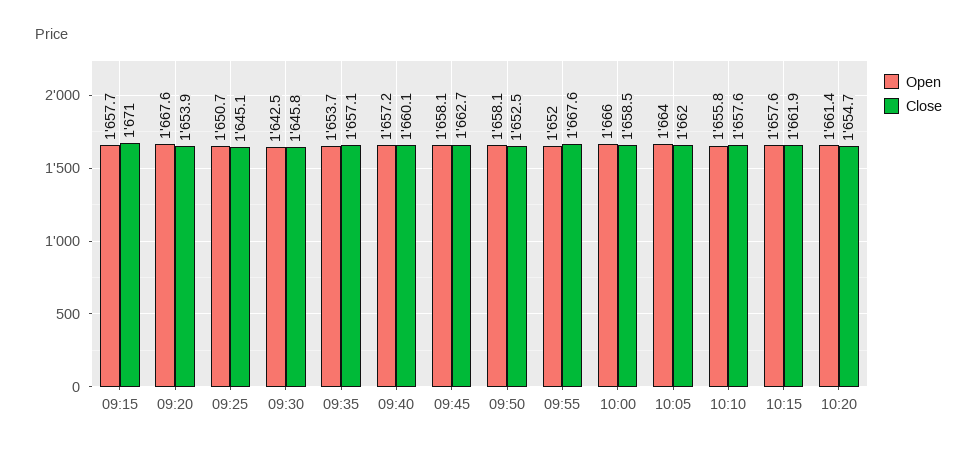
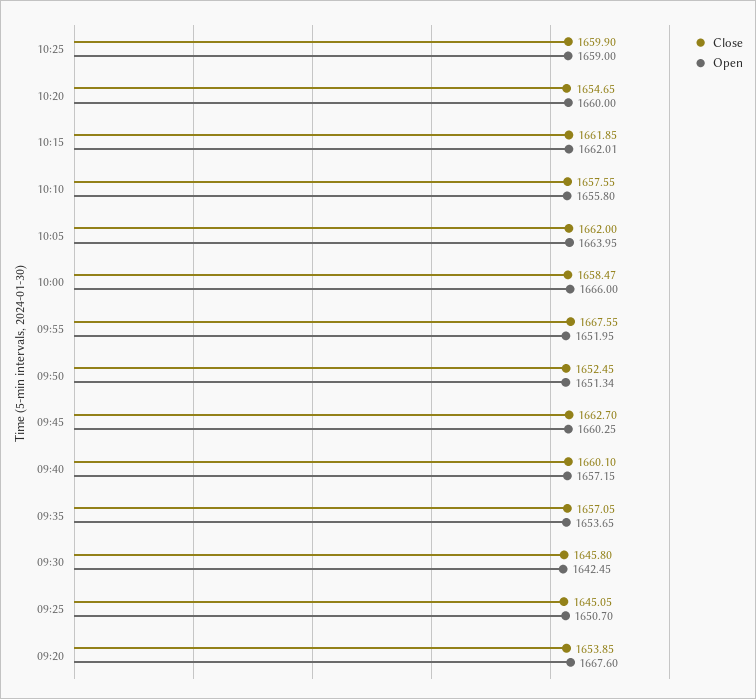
Open, 09:15: 1657.7 -> none
Close, 09:15: 1671 -> none
Open, 09:45: 1658.1 -> 1660.25
Open, 09:50: 1658.1 -> 1651.34
Open, 10:15: 1657.6 -> 1662.01
Open, 10:20: 1661.4 -> 1660
Close, 10:25: none -> 1659.9
Open, 10:25: none -> 1659

